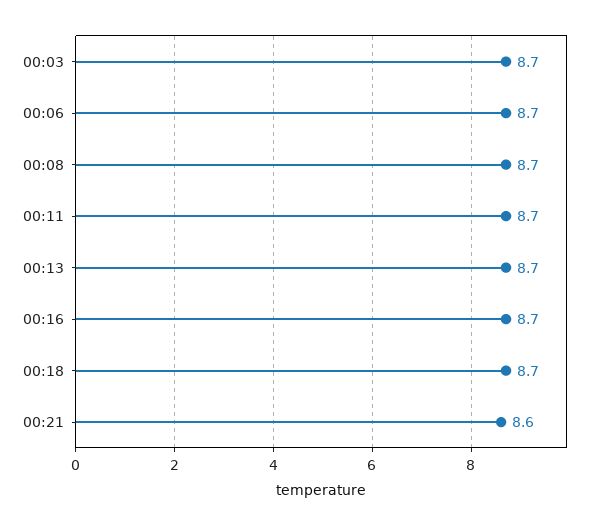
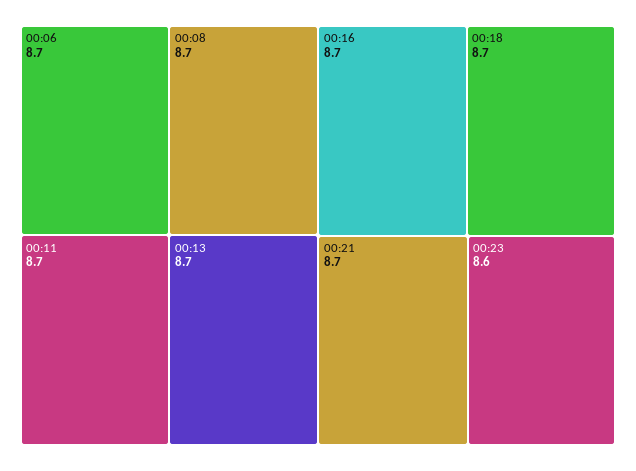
00:03: 8.7 -> none
00:21: 8.6 -> 8.7
00:23: none -> 8.6

